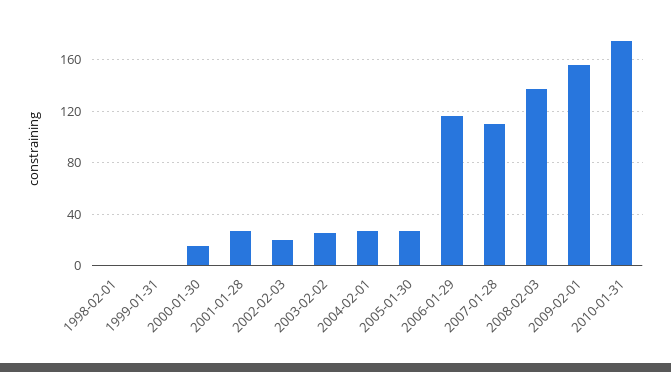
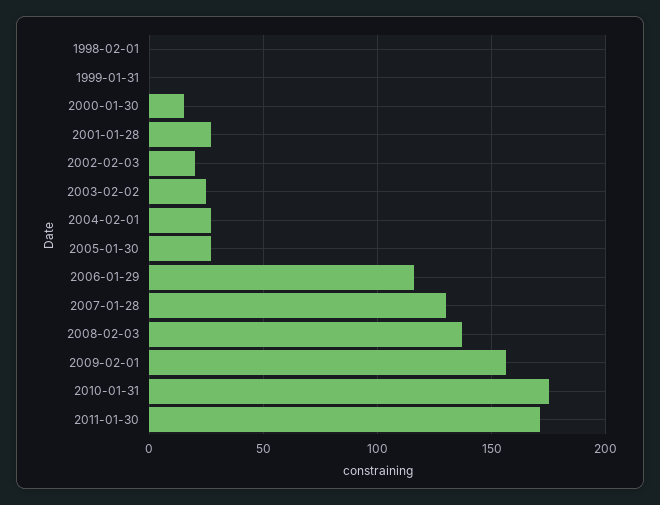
2007-01-28: 110 -> 130
2011-01-30: none -> 170

